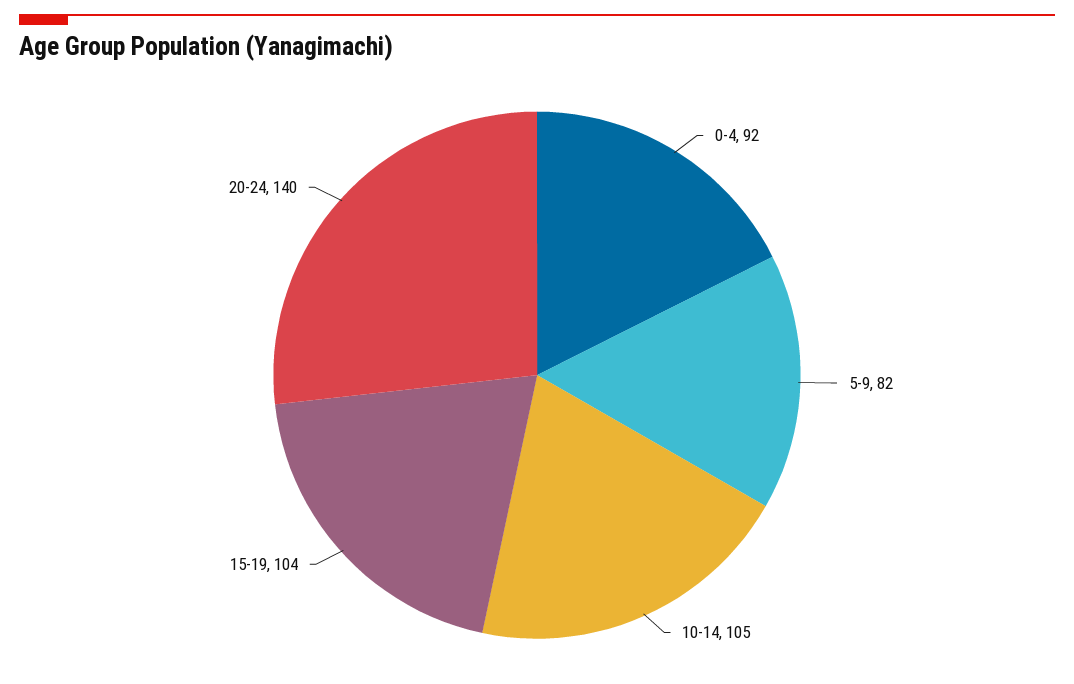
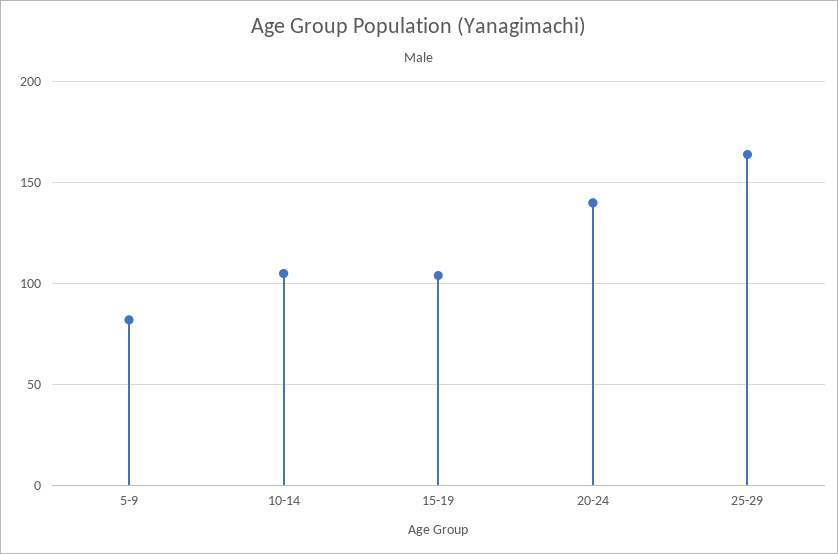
0-4: 92 -> none
25-29: none -> 165

